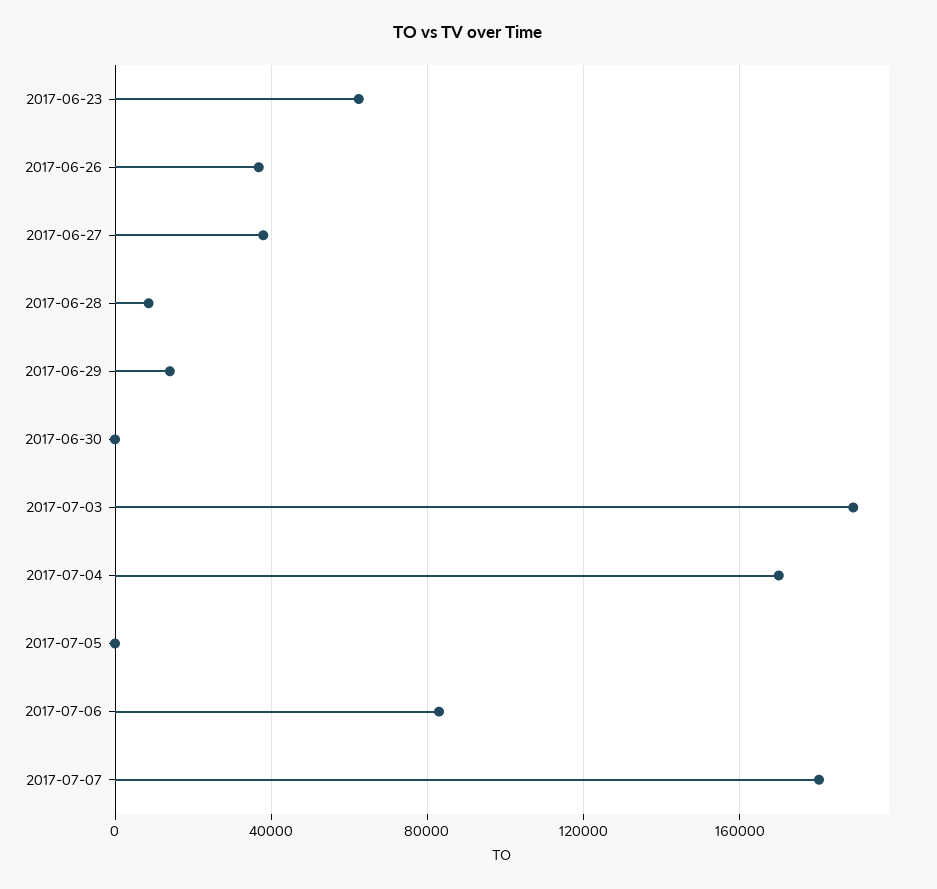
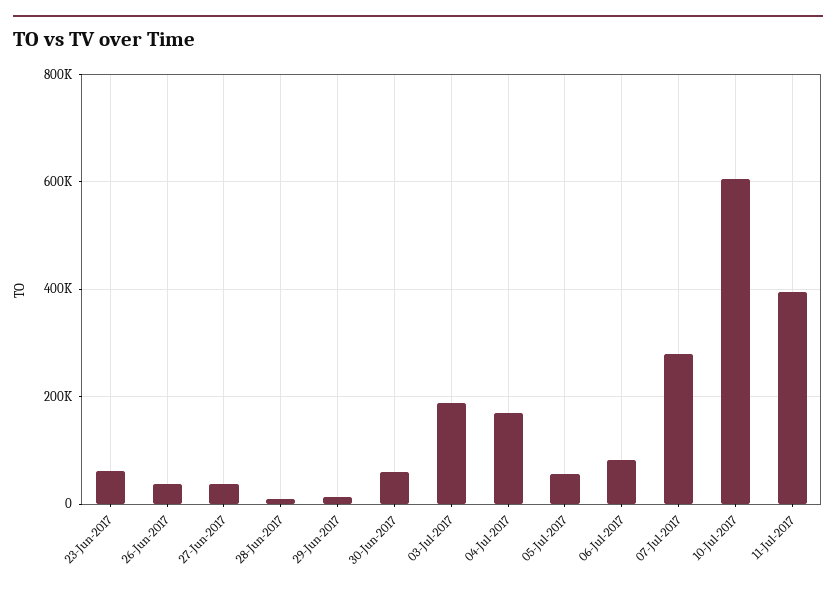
2017-06-30: 0 -> 60000
2017-07-05: 0 -> 60000
2017-07-07: 180000 -> 280000
10-Jul-2017: none -> 600000
11-Jul-2017: none -> 400000

